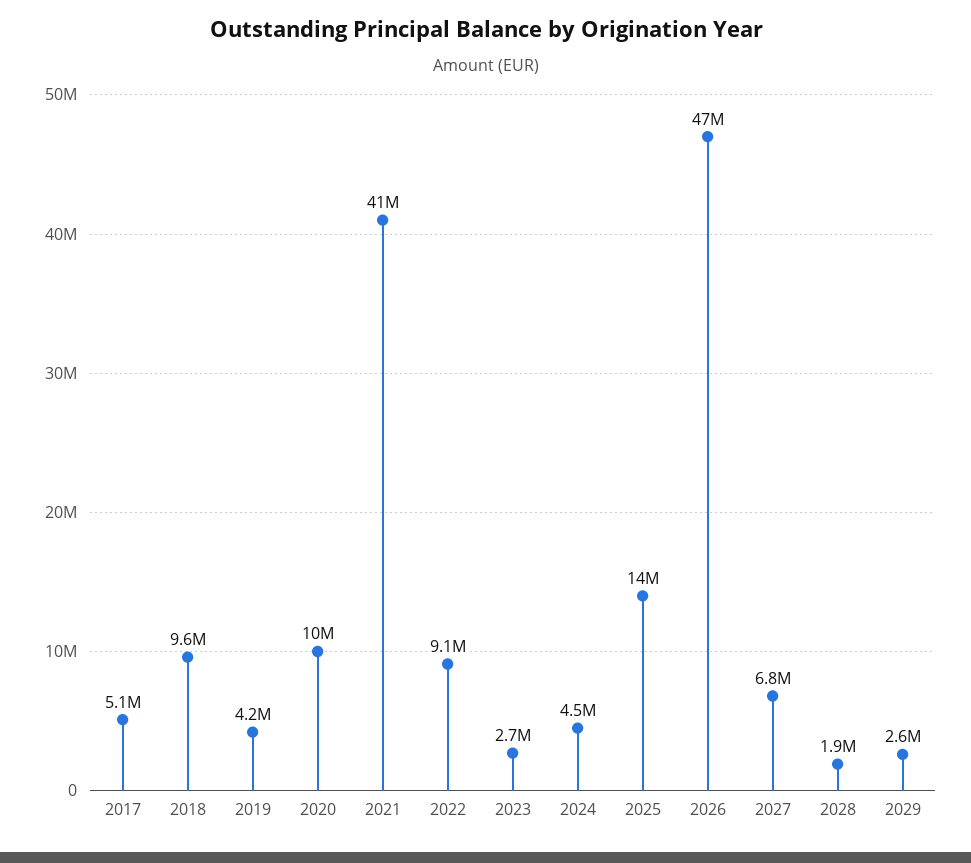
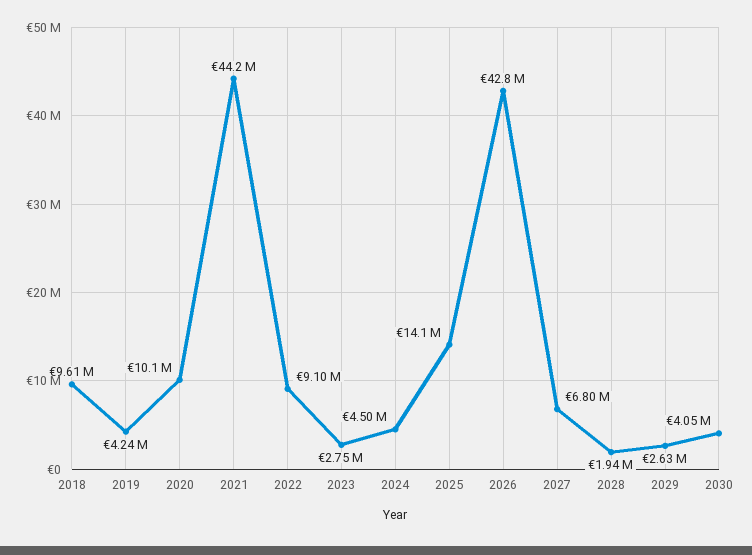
2017: 5100000 -> none
2021: 41000000 -> 44200000
2026: 47000000 -> 42800000
2030: none -> 4050000

